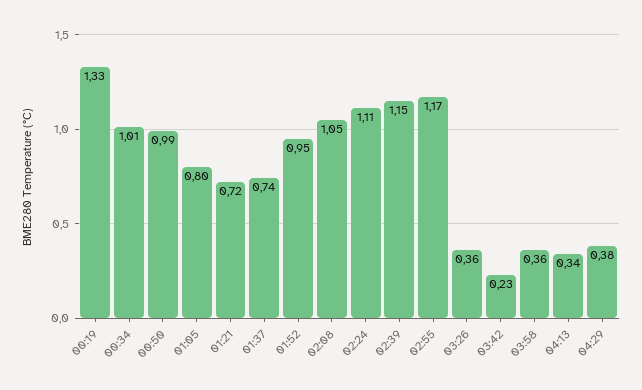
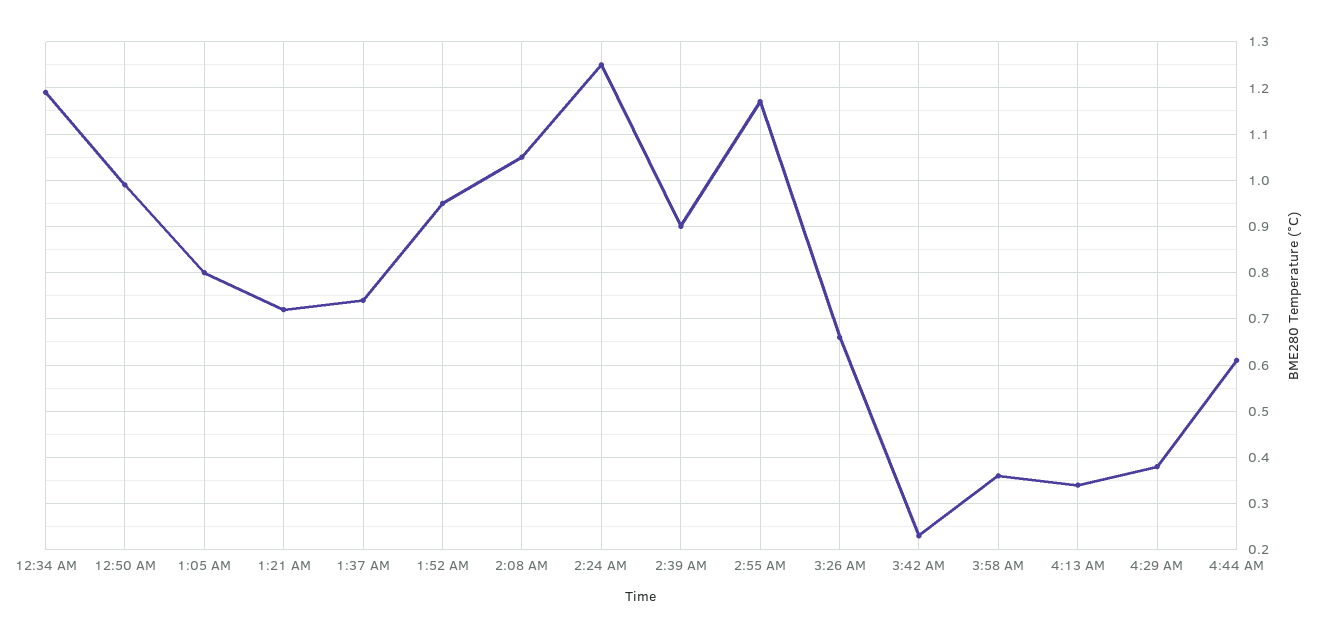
00:19: 1.33 -> none
00:34: 1.01 -> 1.2
02:24: 1.11 -> 1.25
02:39: 1.15 -> 0.9
03:26: 0.36 -> 0.65
4:44 AM: none -> 0.6

